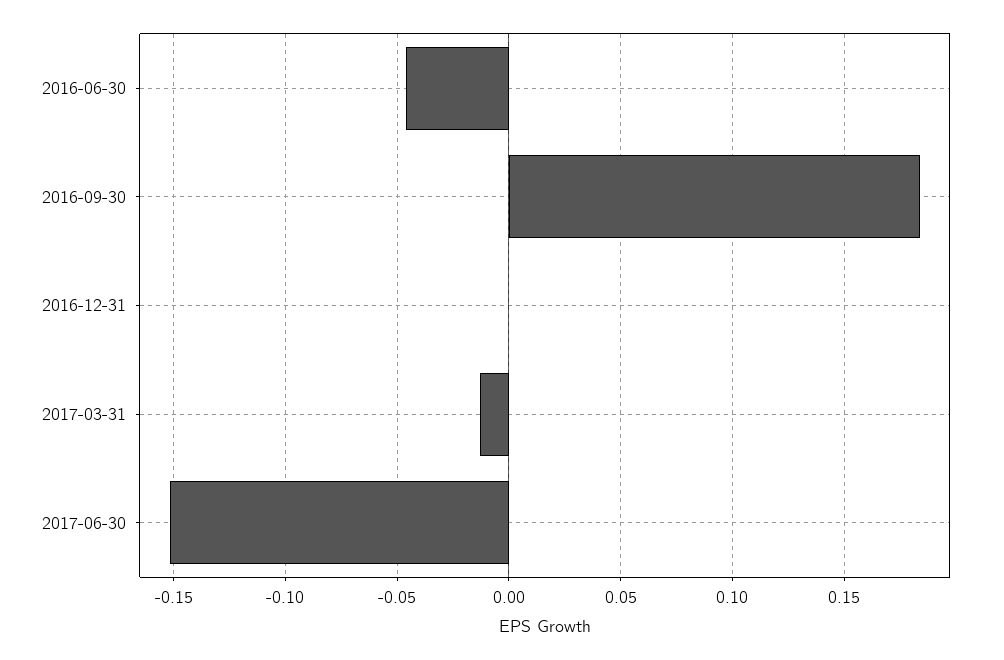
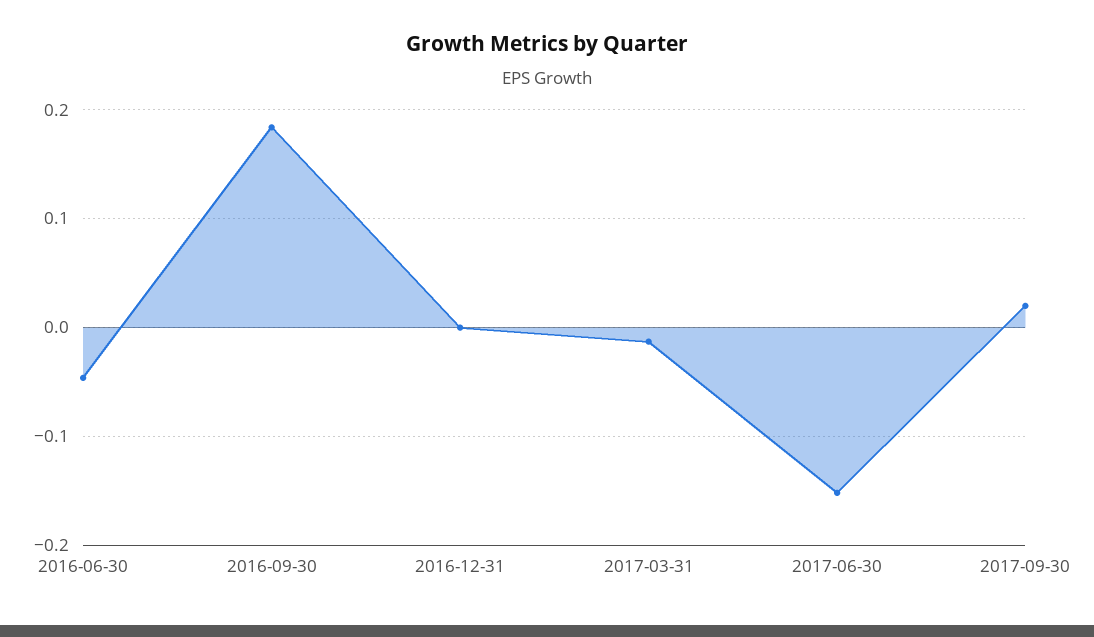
2017-09-30: none -> 0.02

